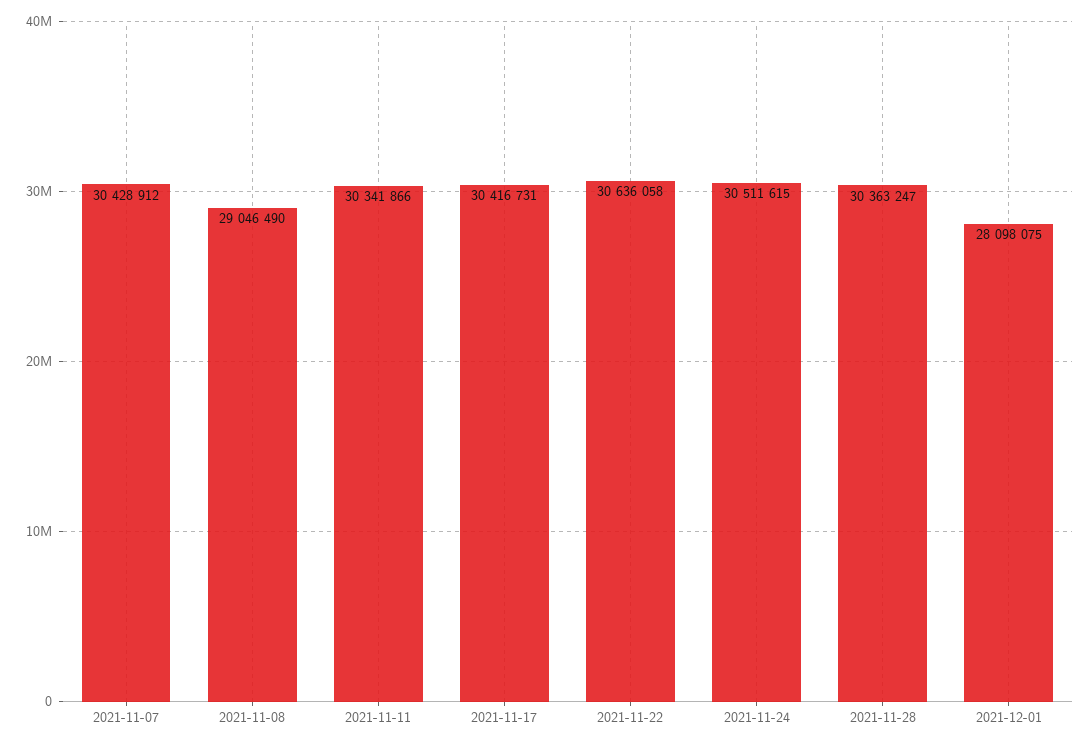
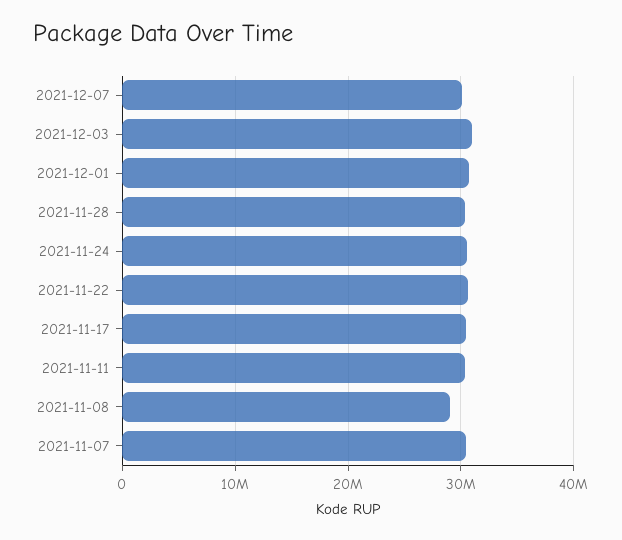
2021-12-01: 28098075 -> 31000000
2021-12-07: none -> 30000000
2021-12-03: none -> 31000000

